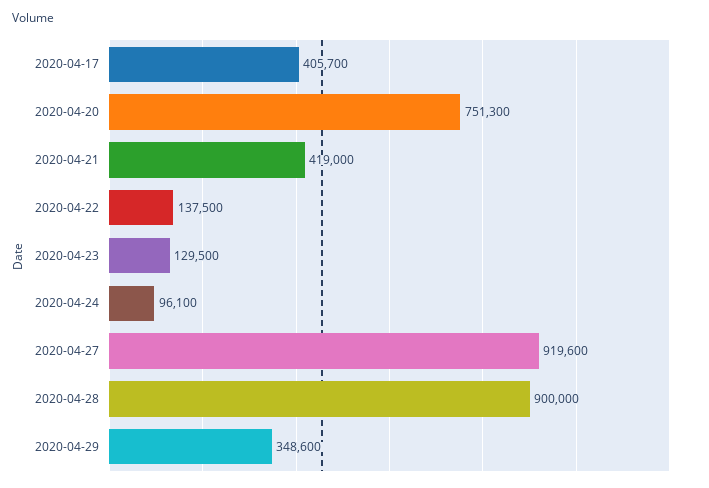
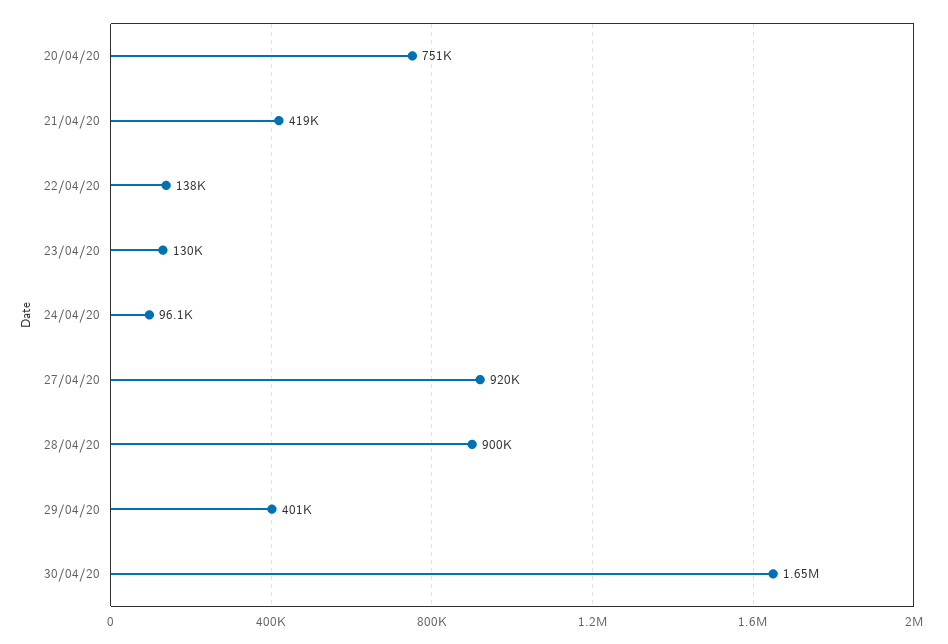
2020-04-17: 405700 -> none
2020-04-29: 348600 -> 401000
30/04/20: none -> 1650000

